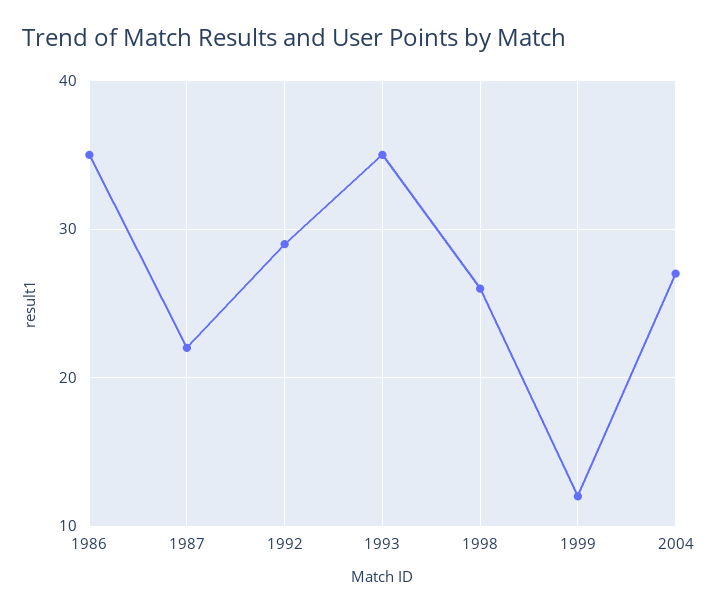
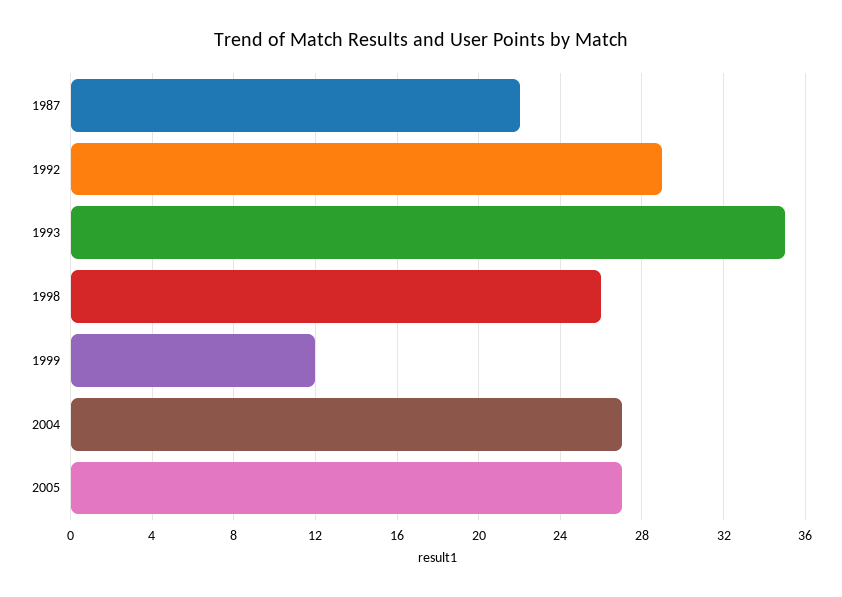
1986: 35 -> none
2005: none -> 27

